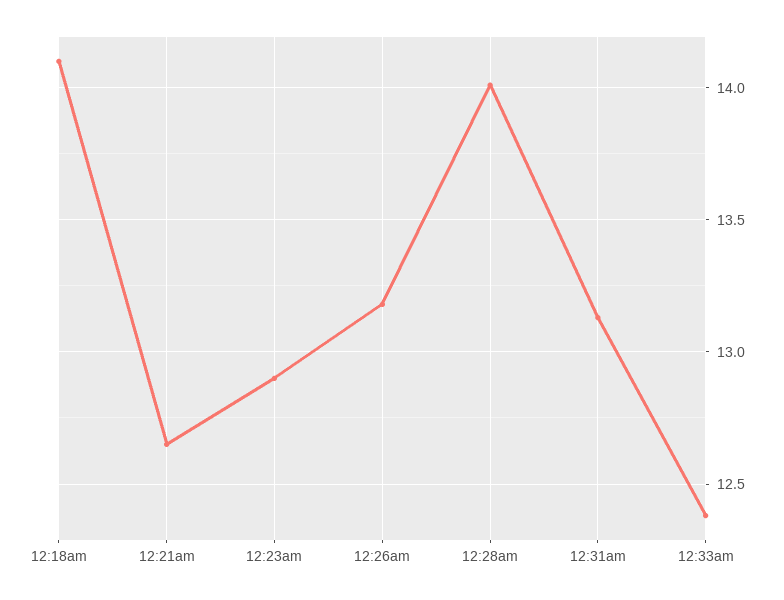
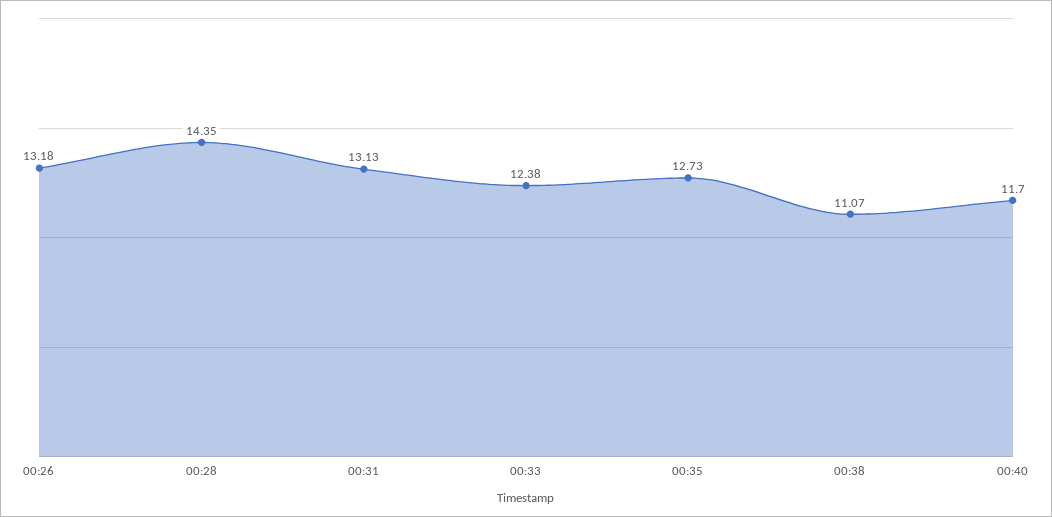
12:18am: 14.1 -> none
12:21am: 12.65 -> none
12:23am: 12.9 -> none
12:28am: 14 -> 14.35
00:35: none -> 12.73
00:38: none -> 11.07
00:40: none -> 11.7

